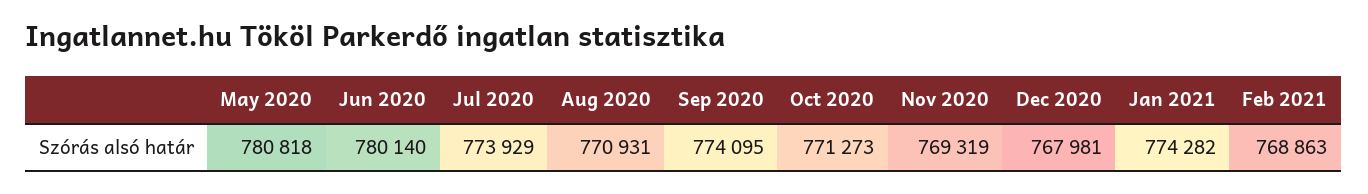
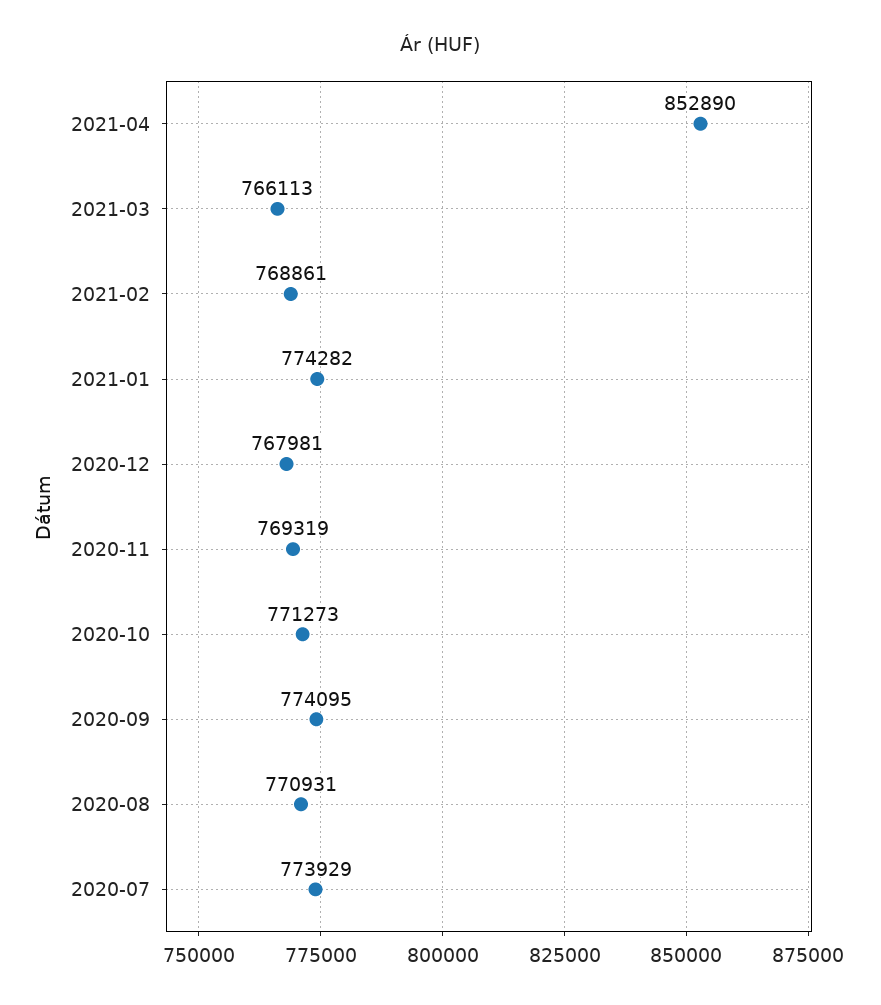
May 2020: 780818 -> none
Jun 2020: 780140 -> none
Feb 2021: 768863 -> 768861
2021-04: none -> 852890
2021-03: none -> 766113

